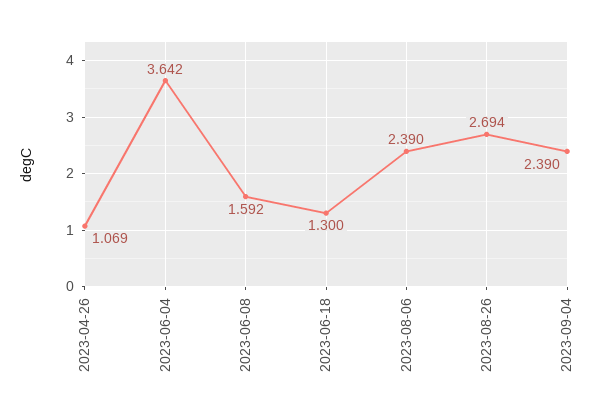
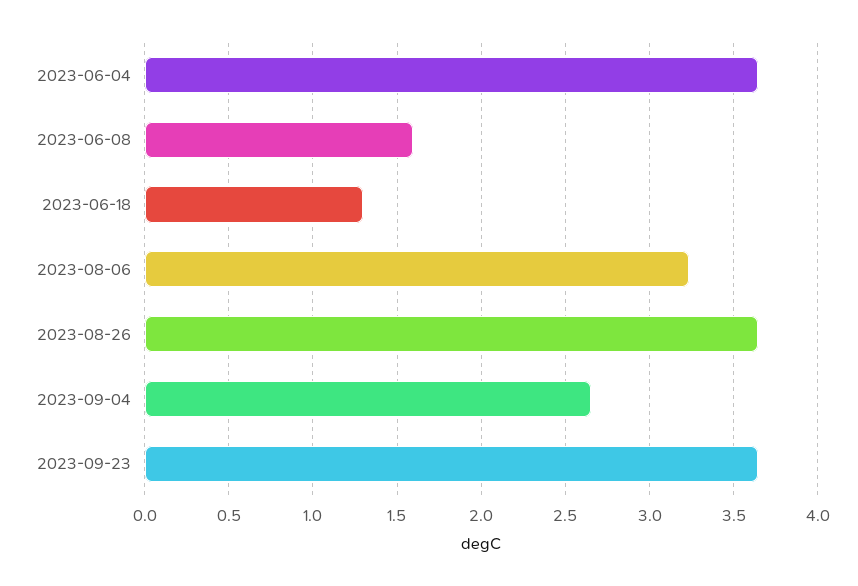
2023-04-26: 1.069 -> none
2023-08-06: 2.39 -> 3.25
2023-08-26: 2.694 -> 3.65
2023-09-04: 2.39 -> 2.65
2023-09-23: none -> 3.65

